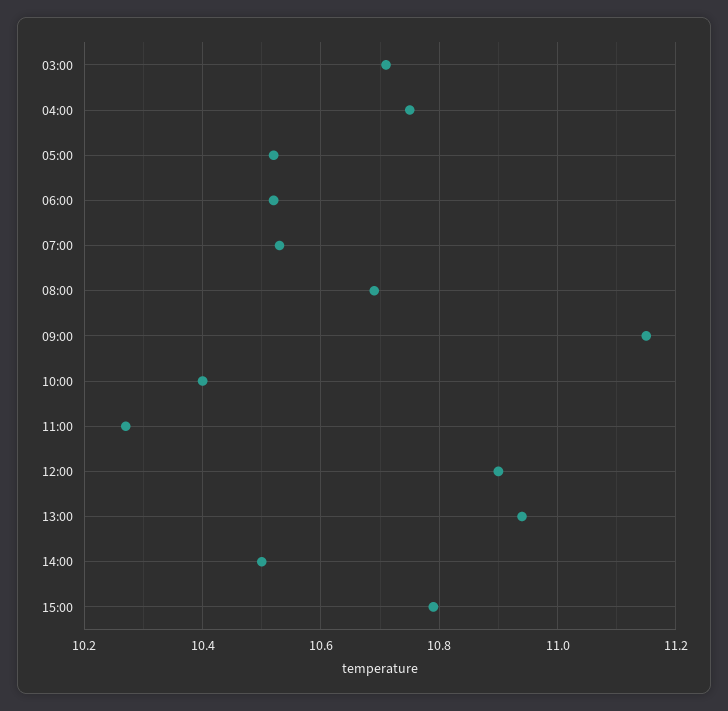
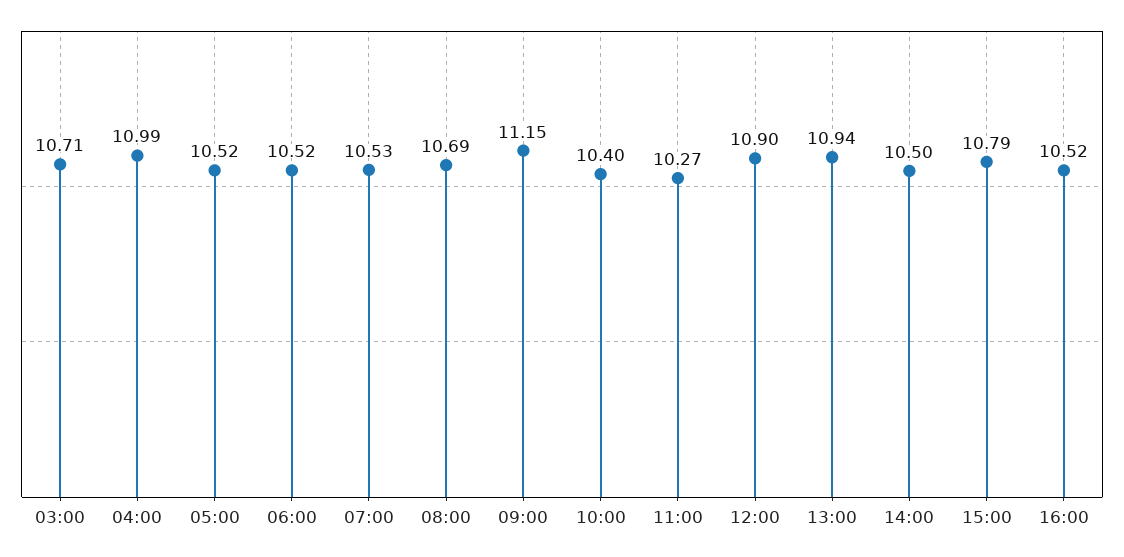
04:00: 10.75 -> 10.99
16:00: none -> 10.52

